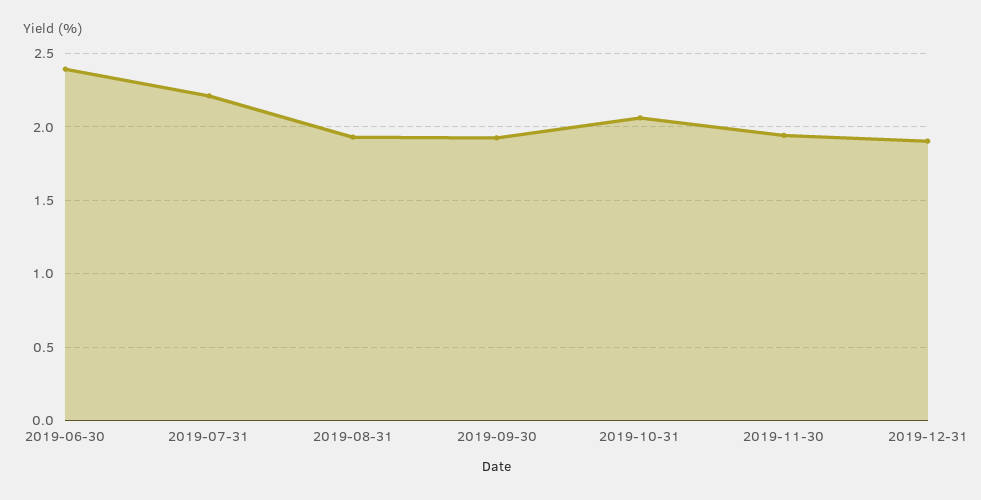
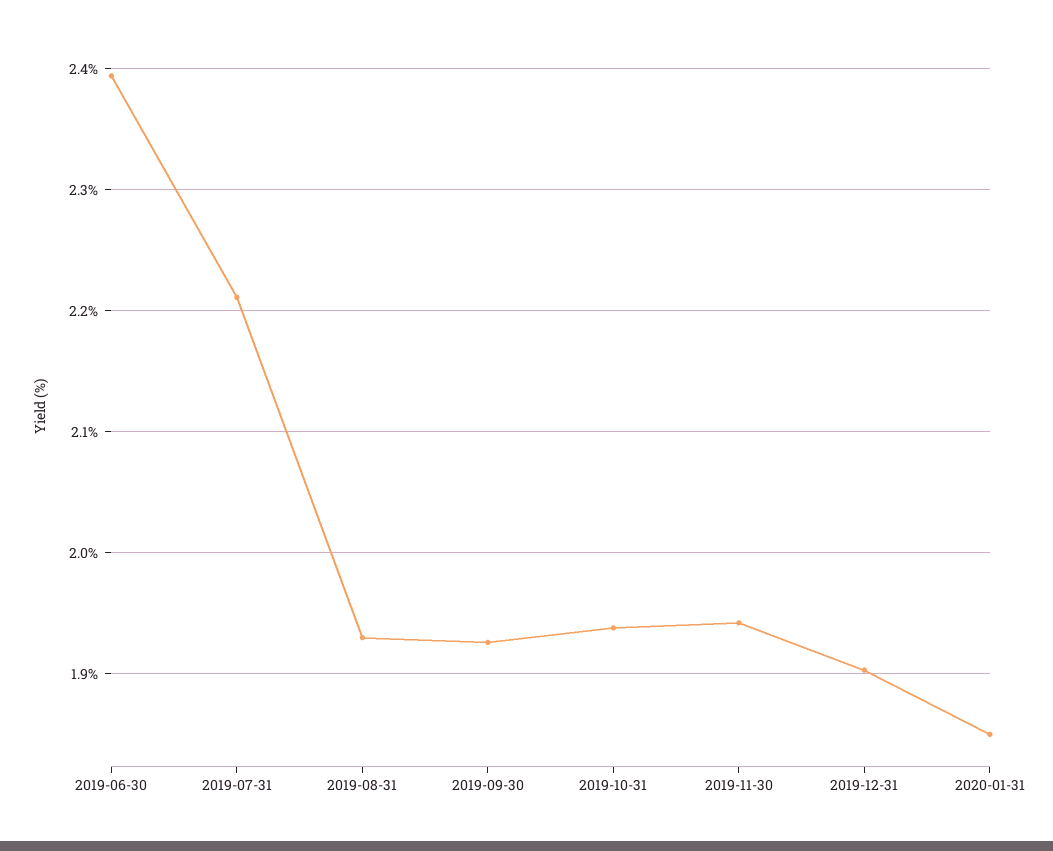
2019-10-31: 2.05 -> 1.94
2020-01-31: none -> 1.85

